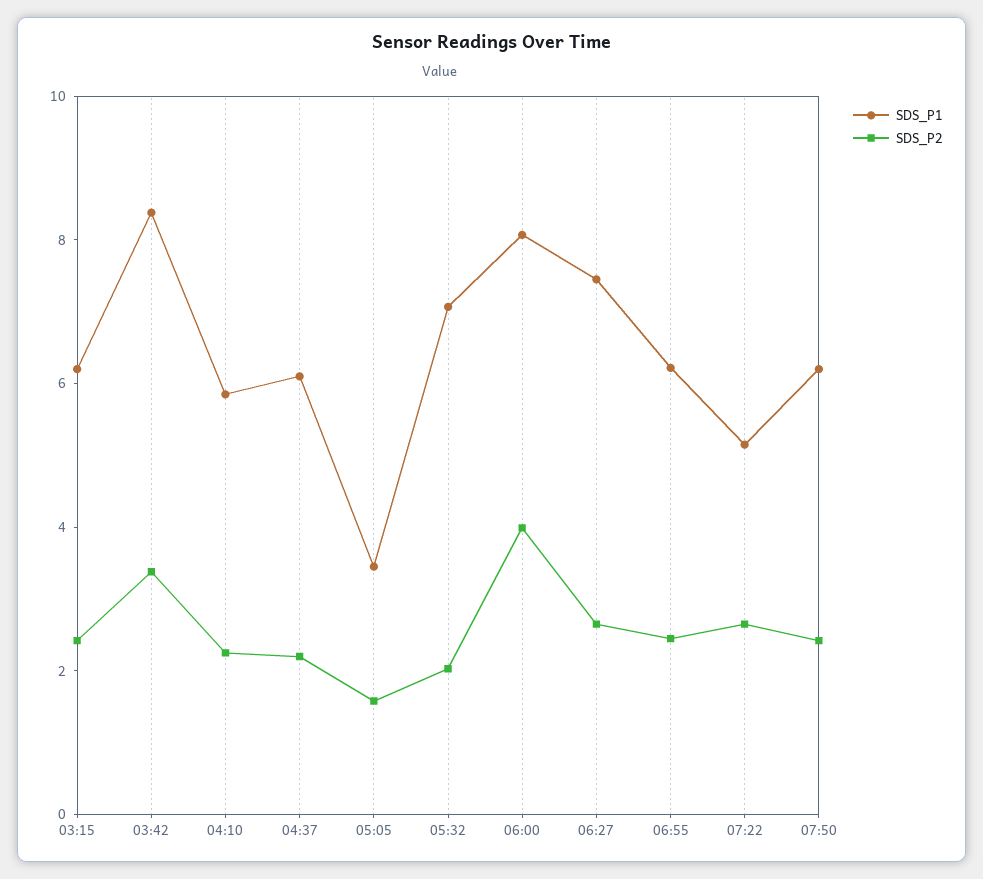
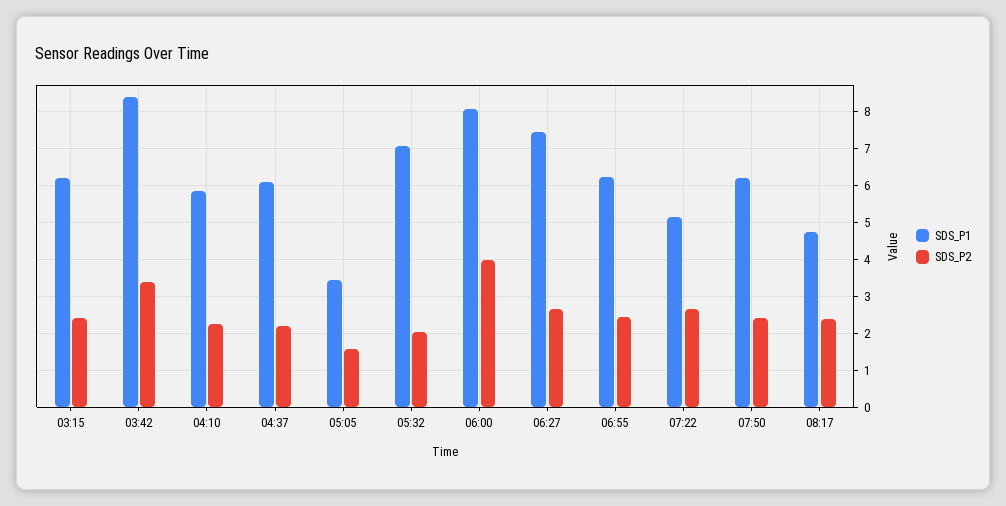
SDS_P1, 08:17: none -> 4.8
SDS_P2, 08:17: none -> 2.4

